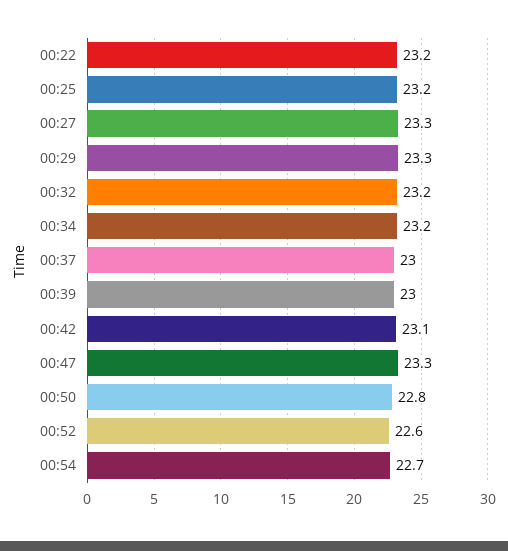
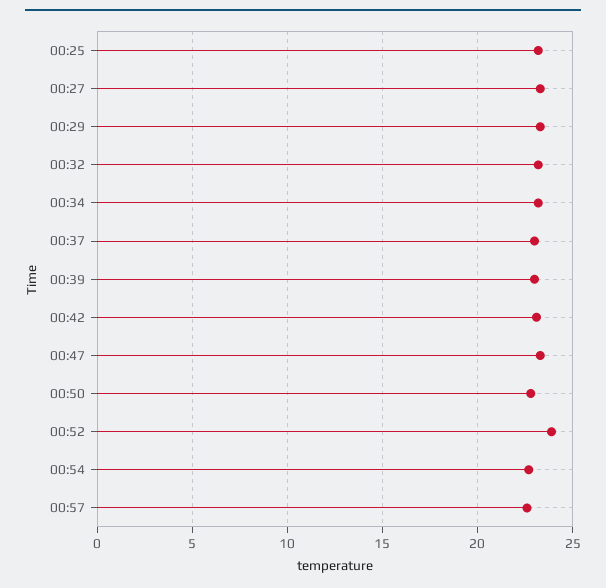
00:22: 23.2 -> none
00:52: 22.6 -> 24
00:57: none -> 22.5

